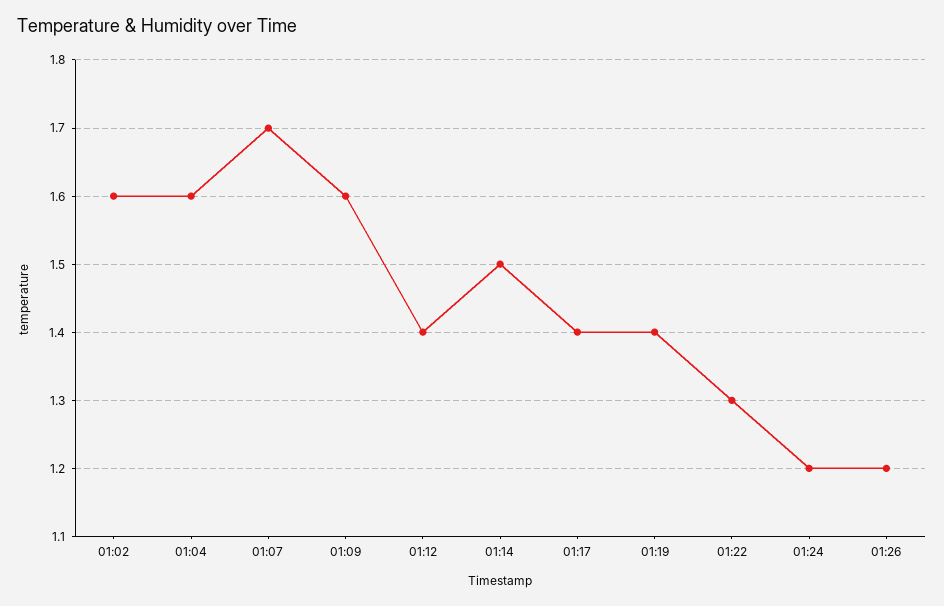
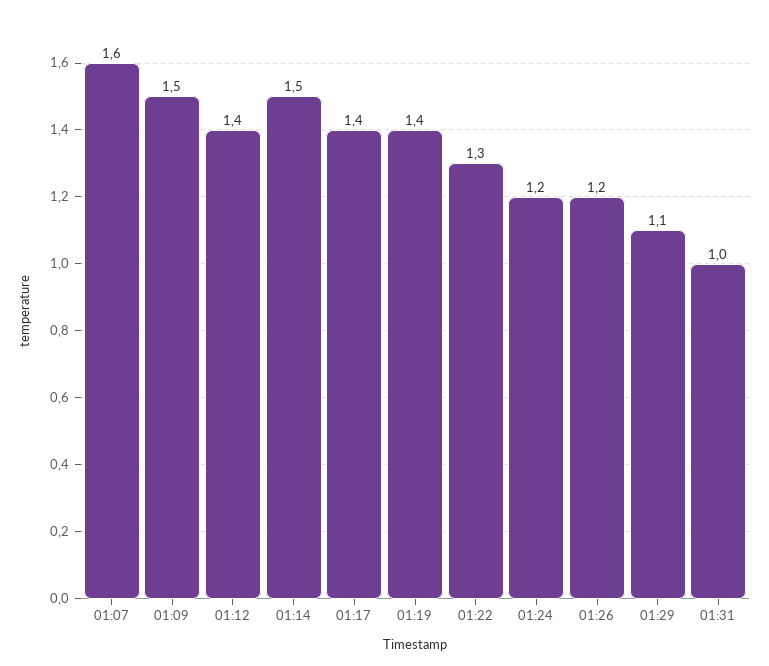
01:02: 1.6 -> none
01:04: 1.6 -> none
01:07: 1.7 -> 1.6
01:09: 1.6 -> 1.5
01:29: none -> 1.1
01:31: none -> 1

